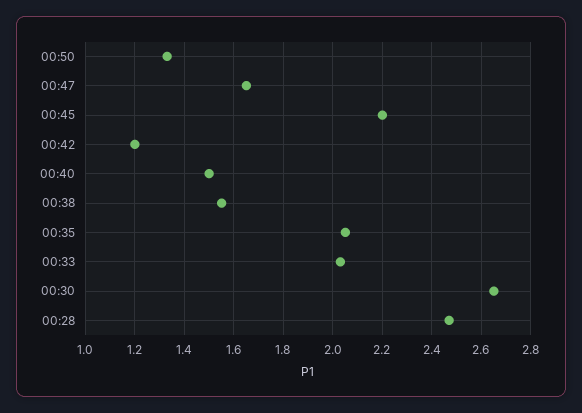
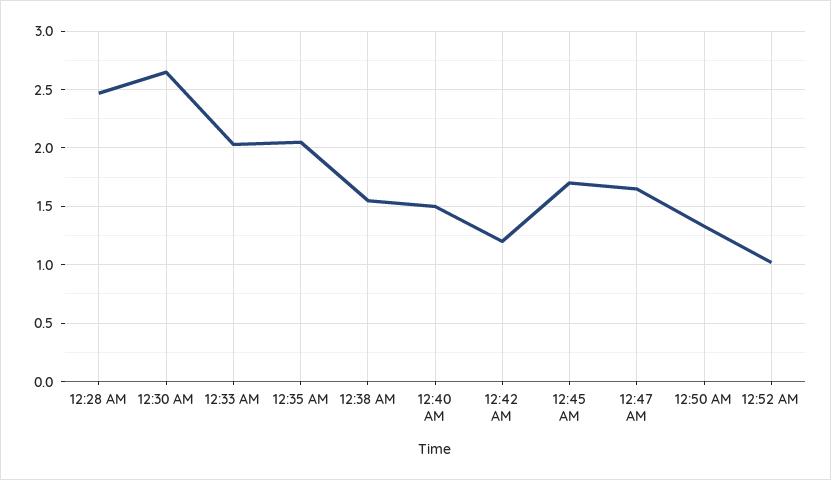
00:45: 2.2 -> 1.7
12:52 AM: none -> 1

